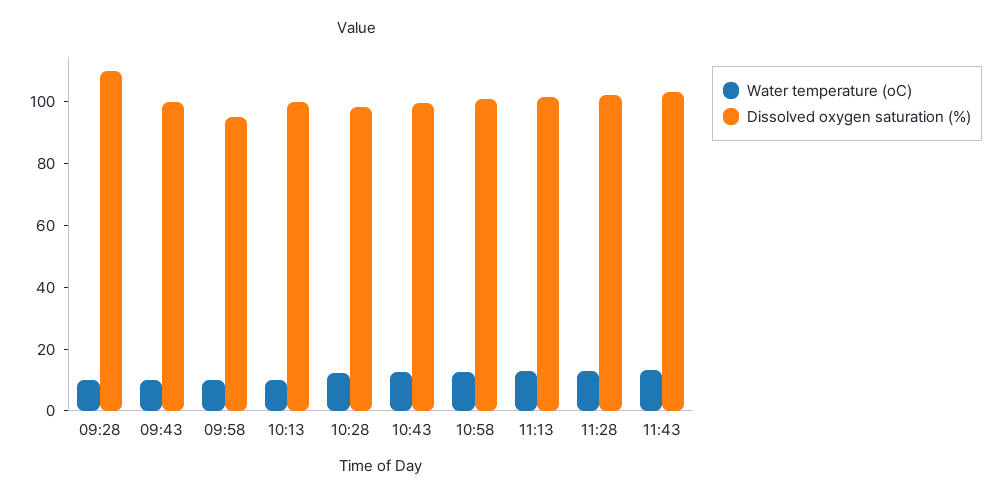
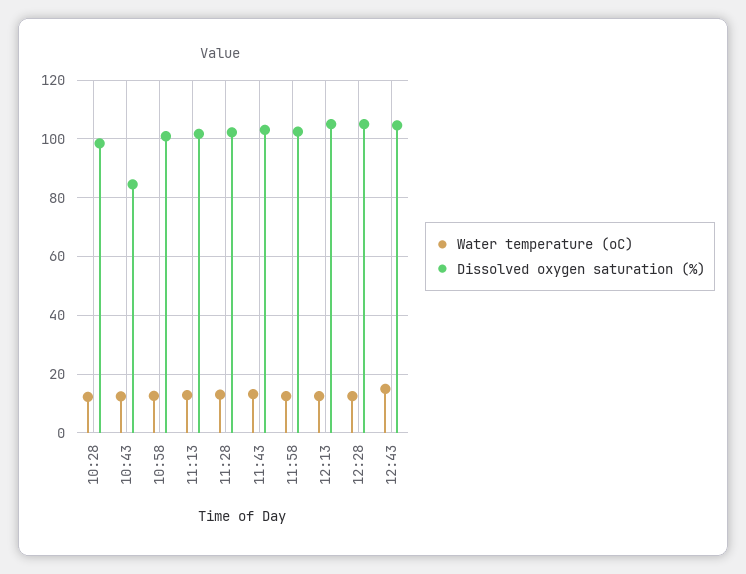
Water temperature (oC), 09:28: 10 -> none
Dissolved oxygen saturation (%), 09:28: 110 -> none
Water temperature (oC), 09:43: 10 -> none
Dissolved oxygen saturation (%), 09:43: 100 -> none
Water temperature (oC), 09:58: 10 -> none
Dissolved oxygen saturation (%), 09:58: 95 -> none
Water temperature (oC), 10:13: 10 -> none
Dissolved oxygen saturation (%), 10:13: 100 -> none
Dissolved oxygen saturation (%), 10:43: 100 -> 85
Water temperature (oC), 11:58: none -> 12.5
Dissolved oxygen saturation (%), 11:58: none -> 102.5
Water temperature (oC), 12:13: none -> 12.5
Dissolved oxygen saturation (%), 12:13: none -> 105
Water temperature (oC), 12:28: none -> 12.5
Dissolved oxygen saturation (%), 12:28: none -> 105
Water temperature (oC), 12:43: none -> 15
Dissolved oxygen saturation (%), 12:43: none -> 105

